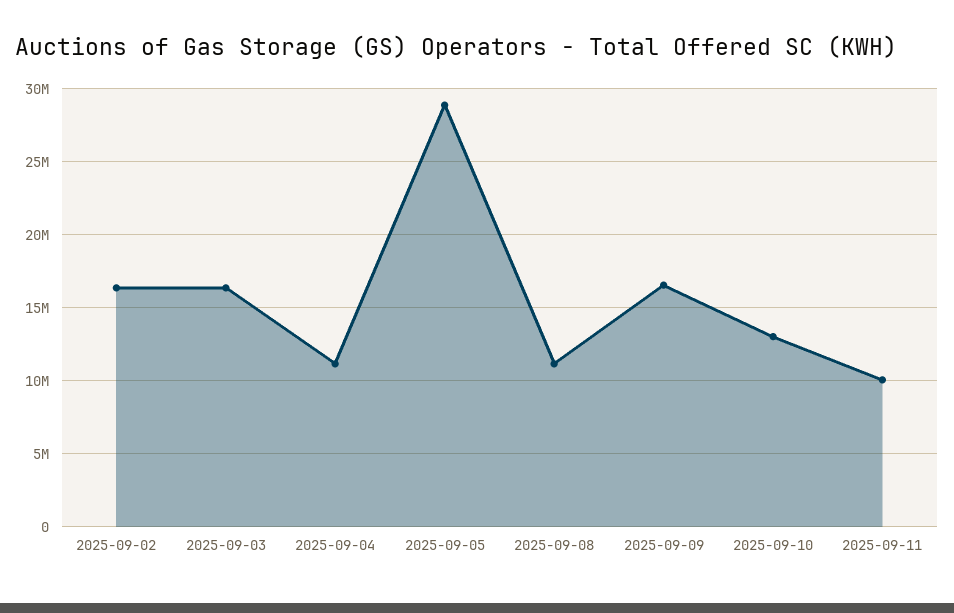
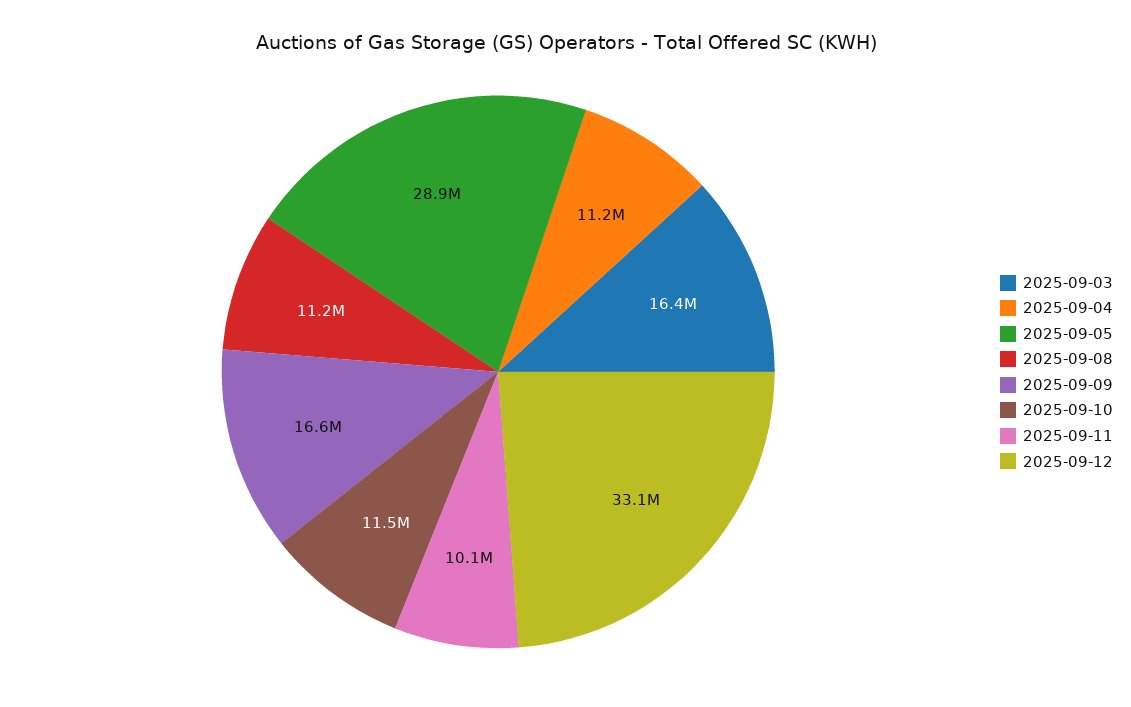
2025-09-02: 16500000 -> none
2025-09-10: 13000000 -> 11500000
2025-09-12: none -> 33100000

